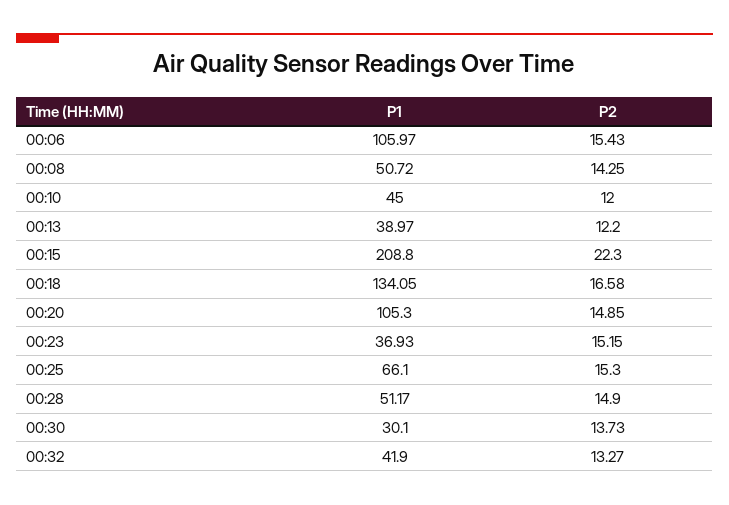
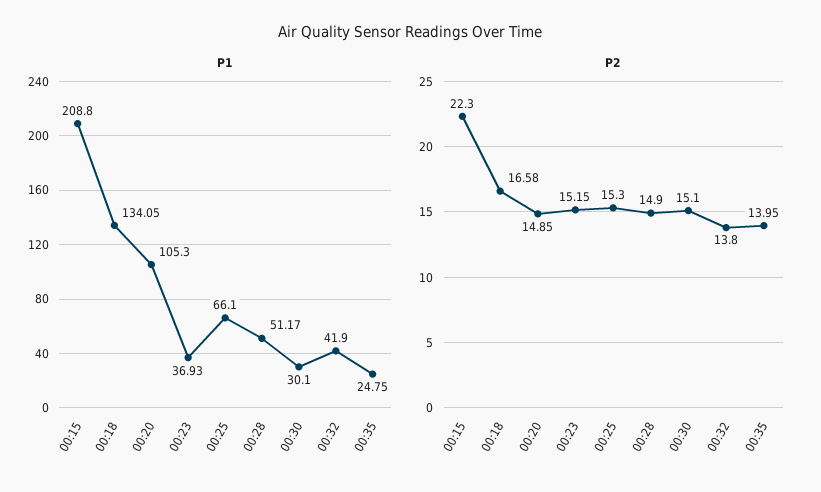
P1, 00:06: 105.97 -> none
P2, 00:06: 15.43 -> none
P1, 00:08: 50.72 -> none
P2, 00:08: 14.25 -> none
P1, 00:10: 45 -> none
P2, 00:10: 12 -> none
P1, 00:13: 38.97 -> none
P2, 00:13: 12.2 -> none
P2, 00:30: 13.73 -> 15.1
P2, 00:32: 13.27 -> 13.8
P1, 00:35: none -> 24.75
P2, 00:35: none -> 13.95

